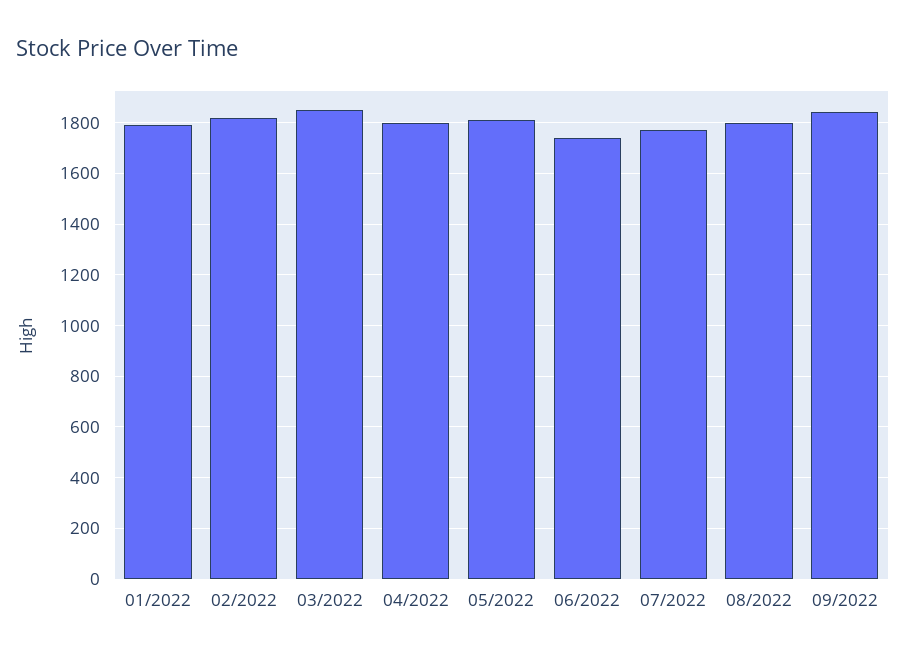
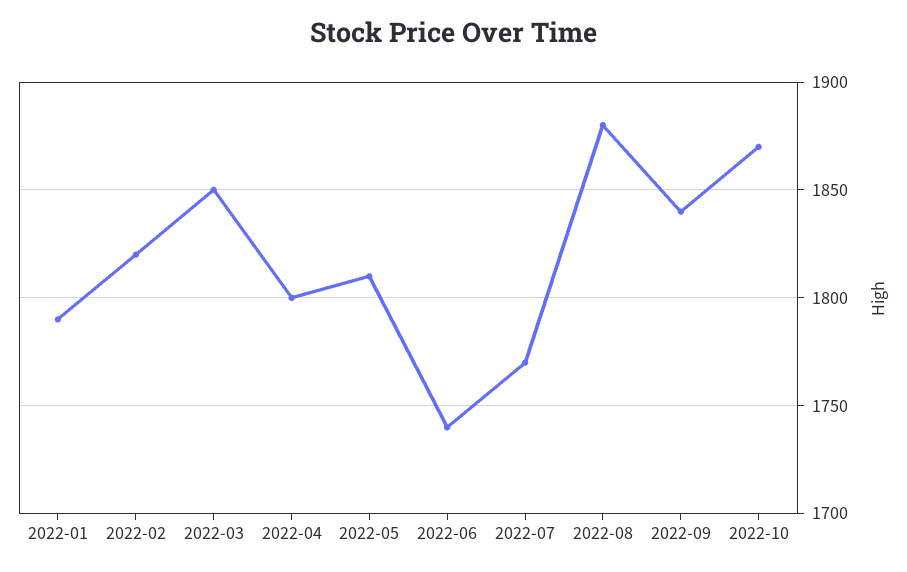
08/2022: 1800 -> 1880
2022-10: none -> 1870

